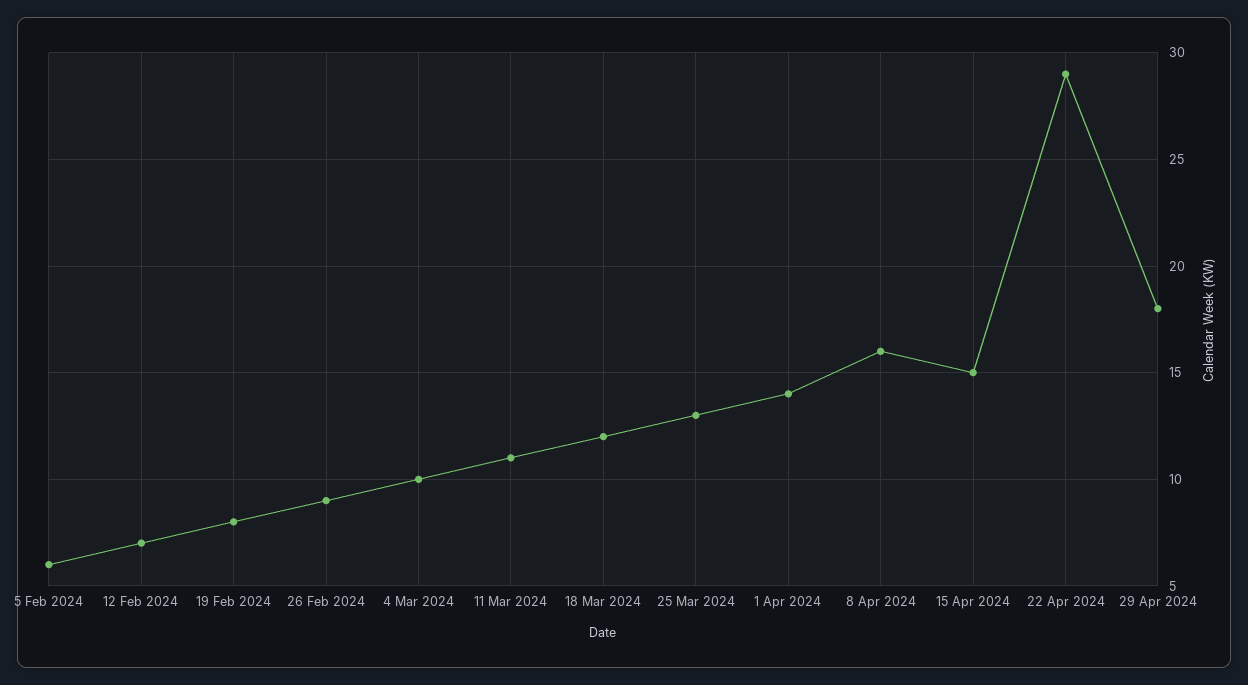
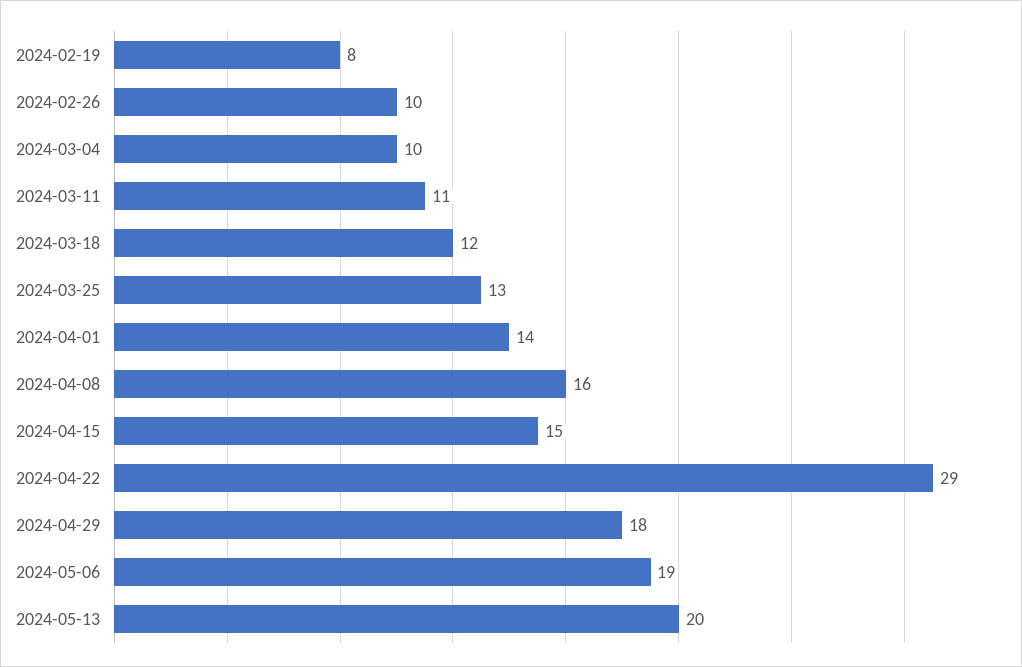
5 Feb 2024: 6 -> none
12 Feb 2024: 7 -> none
26 Feb 2024: 9 -> 10
2024-05-06: none -> 19
2024-05-13: none -> 20

